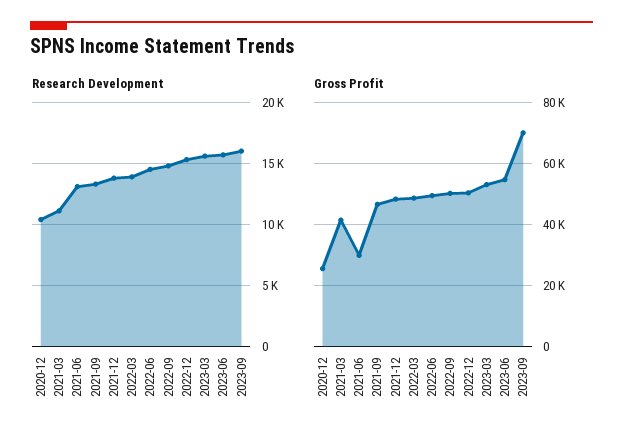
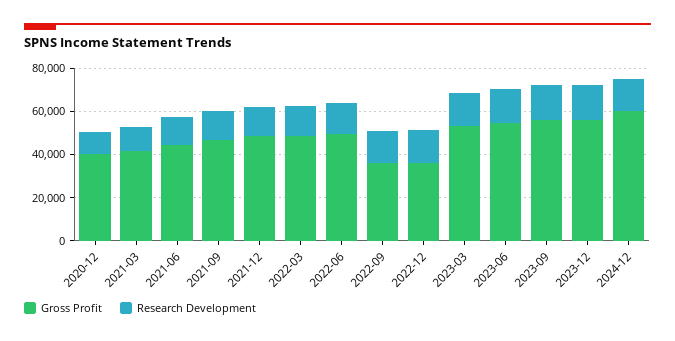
Gross Profit, 2020-12: 26000 -> 40000
Gross Profit, 2021-06: 30000 -> 45000
Gross Profit, 2022-09: 50000 -> 35000
Gross Profit, 2022-12: 50000 -> 35000
Gross Profit, 2023-09: 70000 -> 55000
Gross Profit, 2023-12: none -> 55000
Research Development, 2023-12: none -> 15000
Gross Profit, 2024-12: none -> 60000
Research Development, 2024-12: none -> 15000

